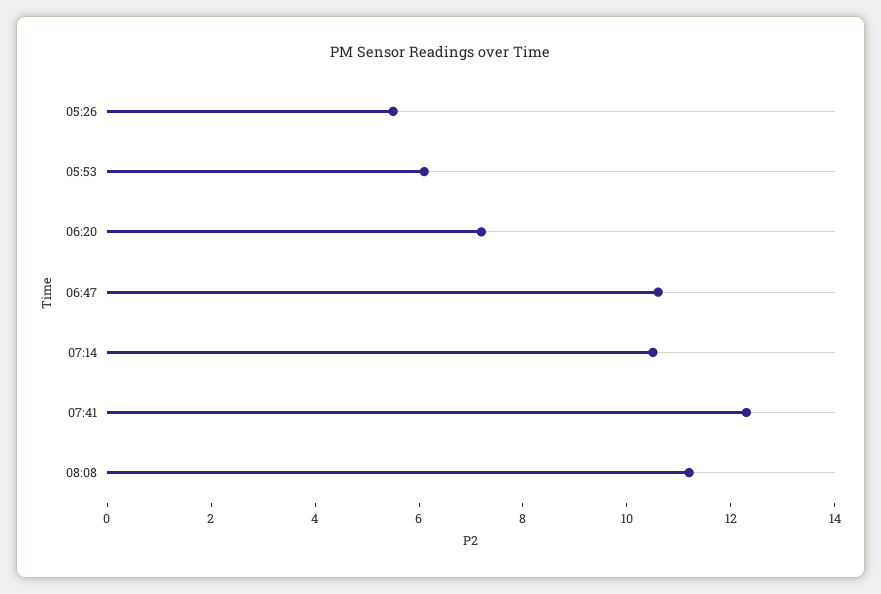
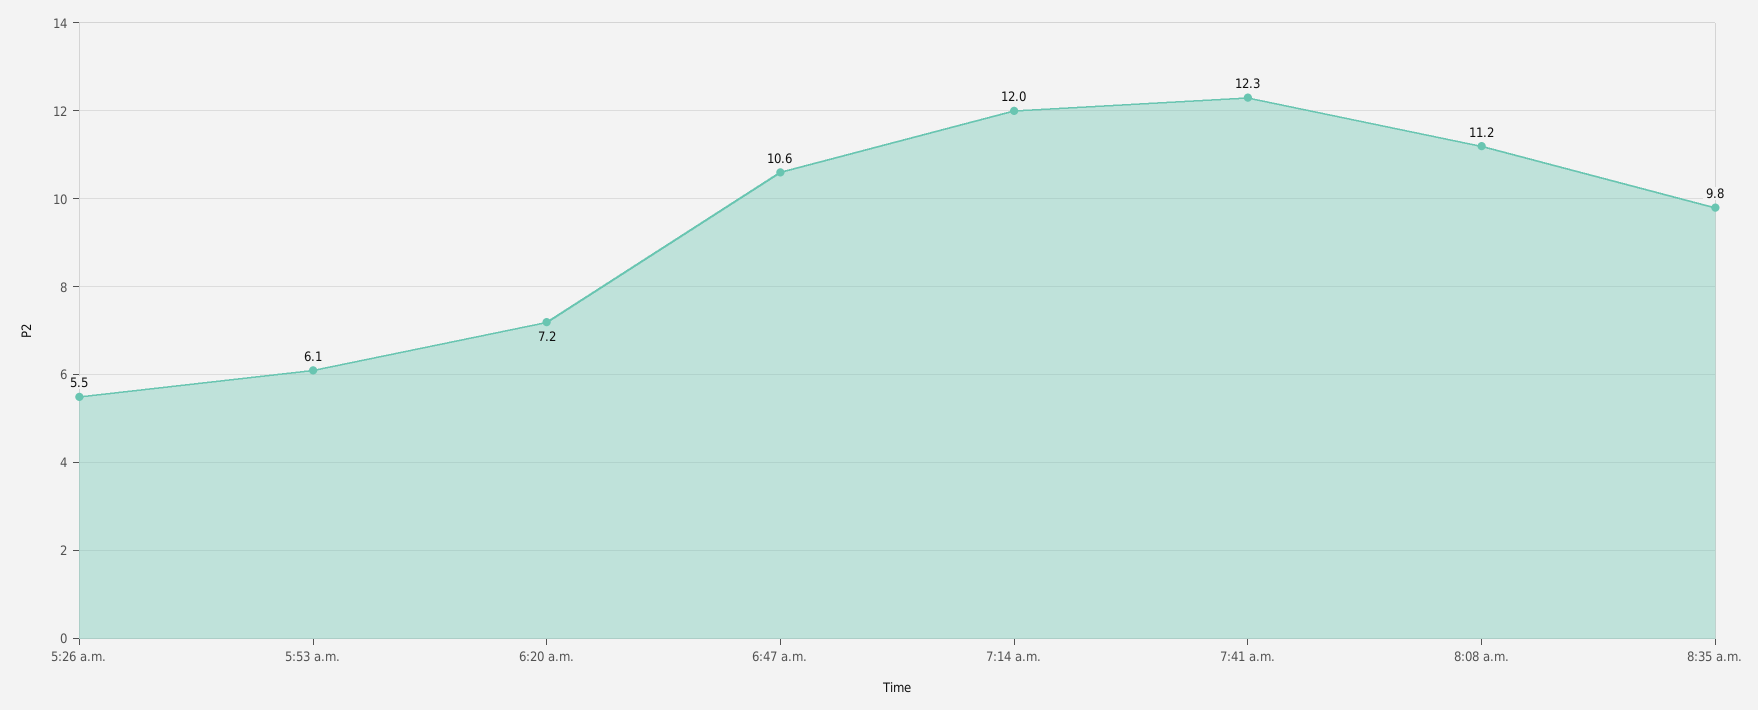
07:14: 10.5 -> 12
8:35 a.m.: none -> 9.8

